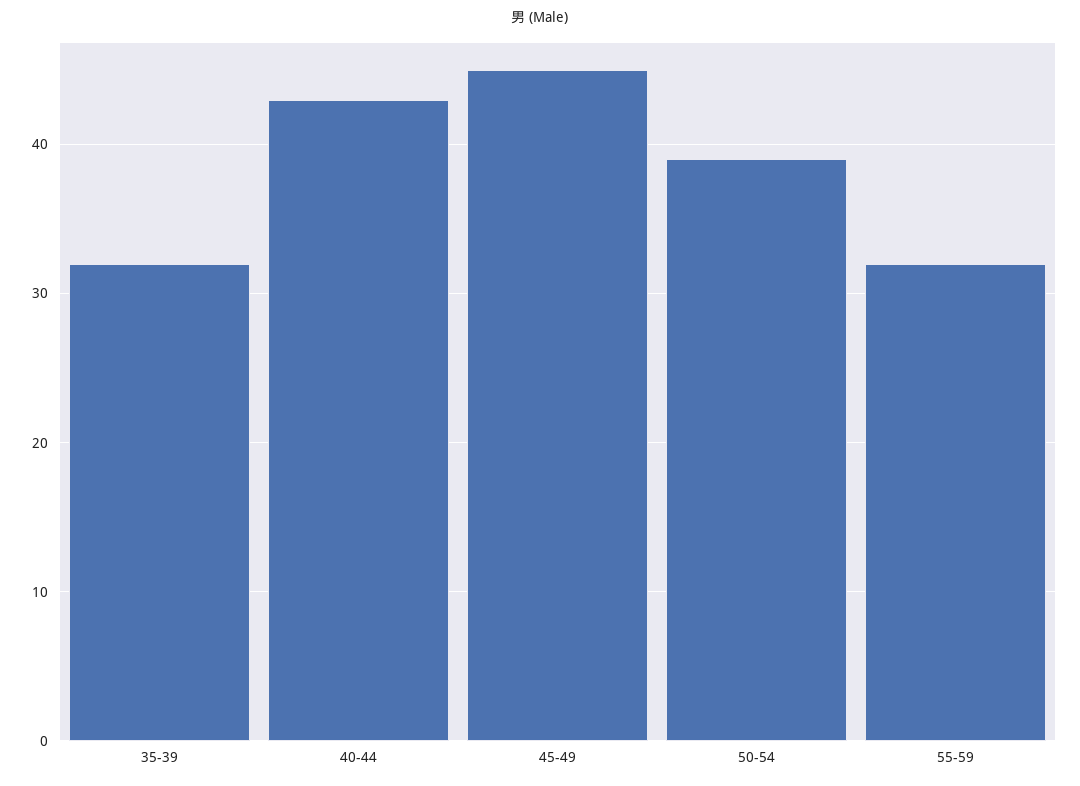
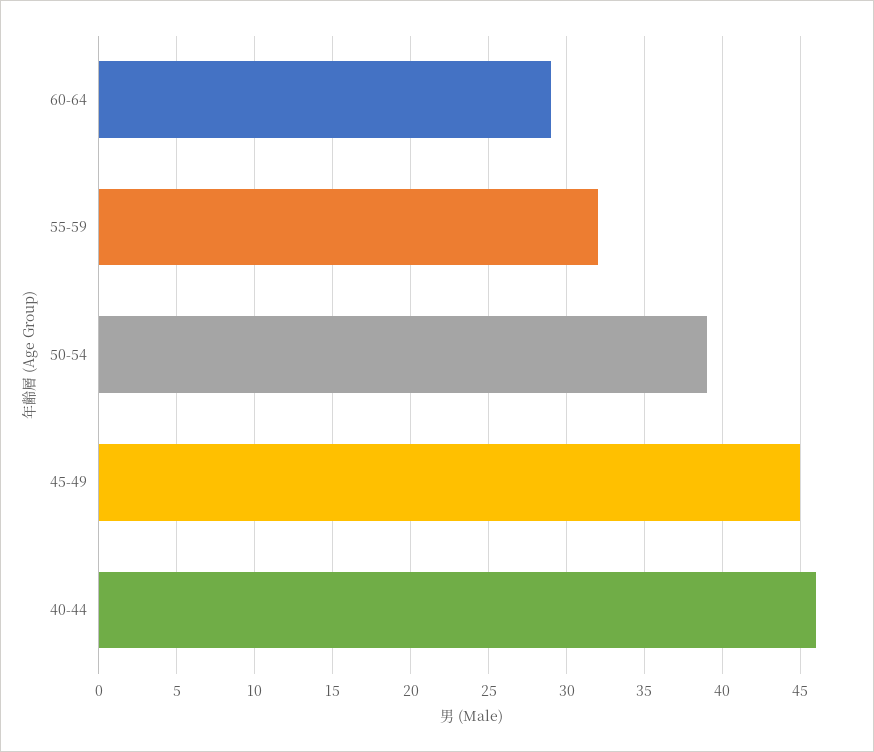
35-39: 32 -> none
40-44: 43 -> 46
60-64: none -> 29

